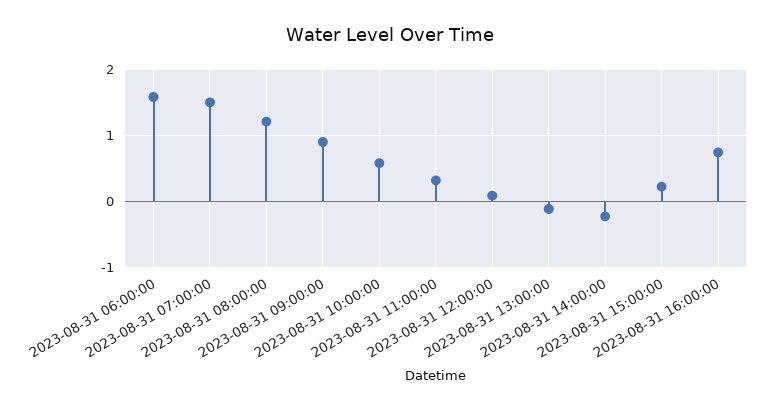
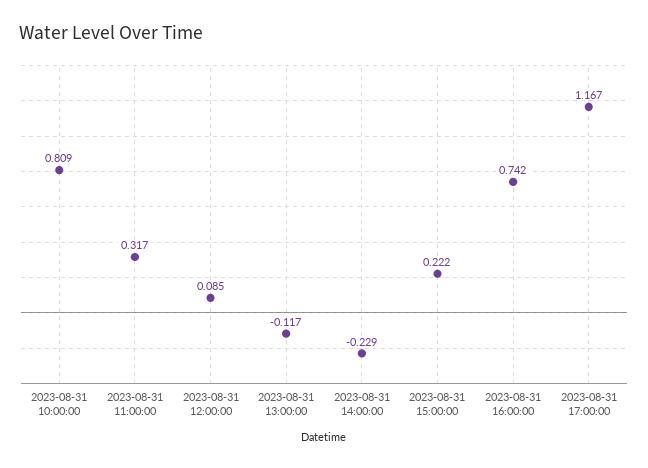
2023-08-31 06:00:00: 1.6 -> none
2023-08-31 07:00:00: 1.5 -> none
2023-08-31 08:00:00: 1.2 -> none
2023-08-31 09:00:00: 0.9 -> none
2023-08-31 10:00:00: 0.6 -> 0.809
2023-08-31 17:00:00: none -> 1.167

